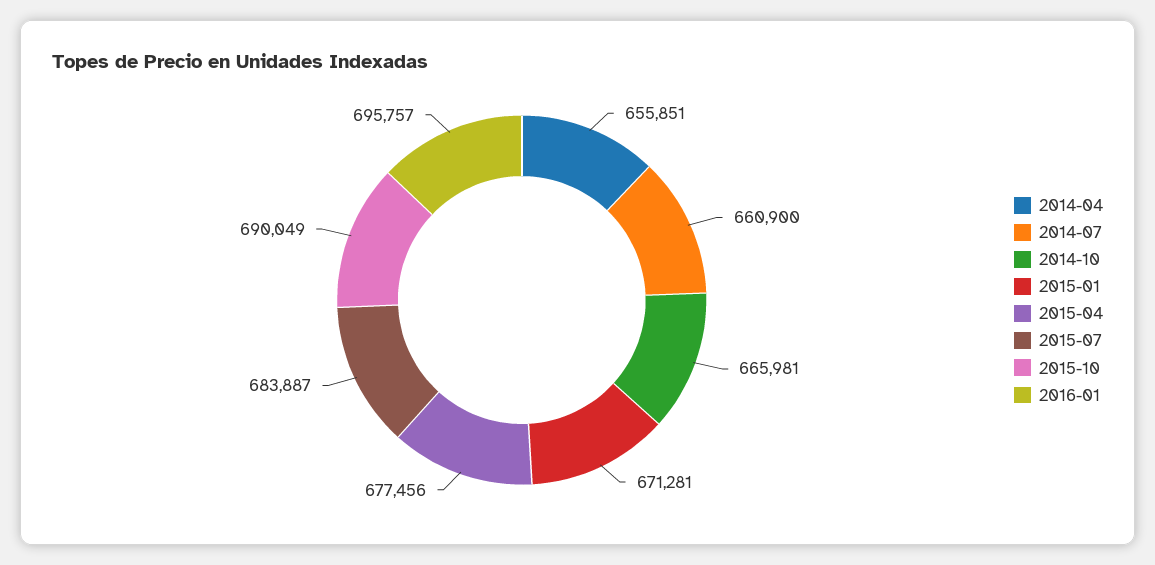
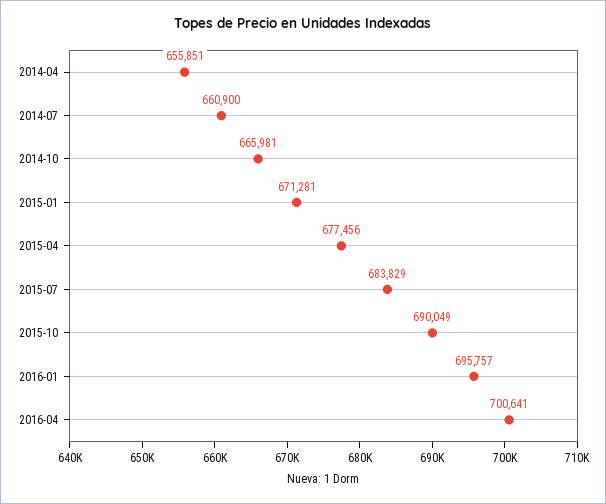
2015-07: 683887 -> 683829
2016-04: none -> 700641

